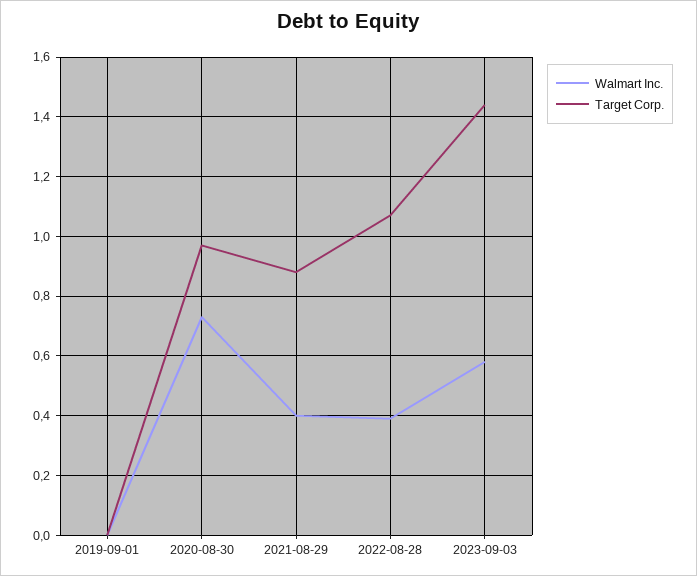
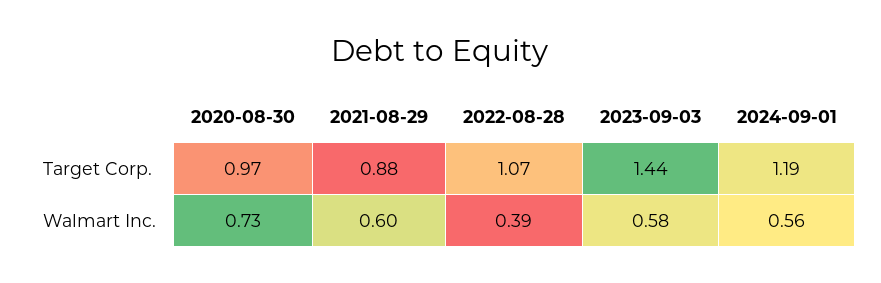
Walmart Inc., 2019-09-01: 0 -> none
Target Corp., 2019-09-01: 0 -> none
Walmart Inc., 2021-08-29: 0.4 -> 0.6
Target Corp., 2024-09-01: none -> 1.19
Walmart Inc., 2024-09-01: none -> 0.56

